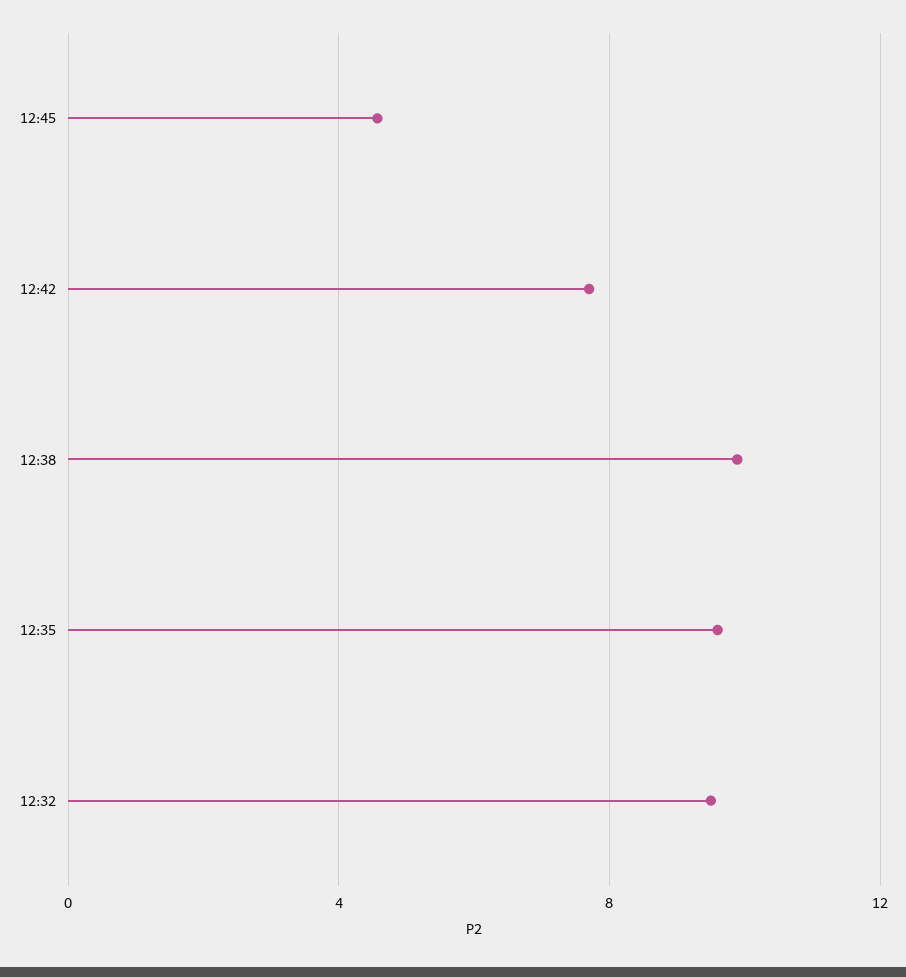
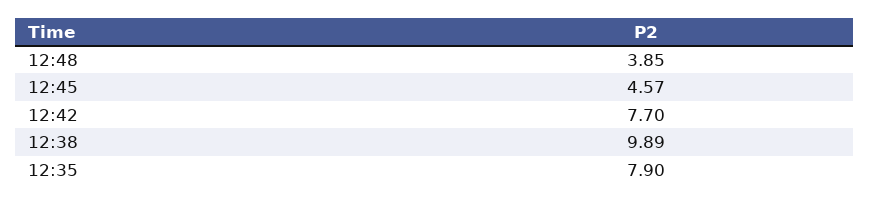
12:35: 9.5 -> 7.9
12:32: 9.5 -> none
12:48: none -> 3.85

